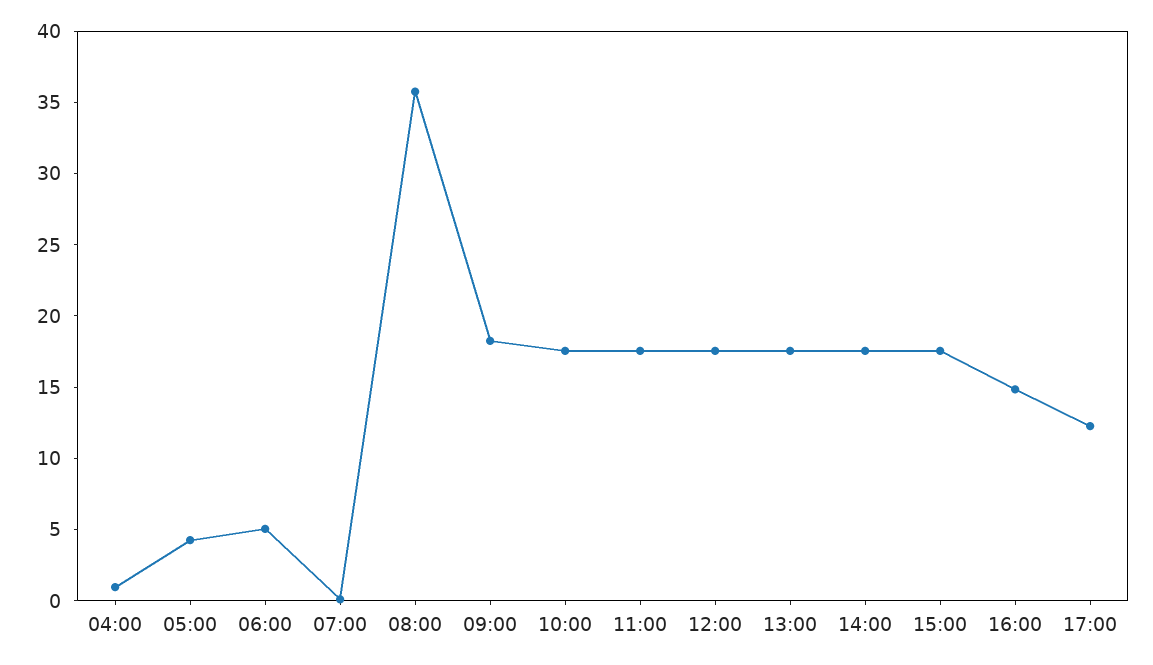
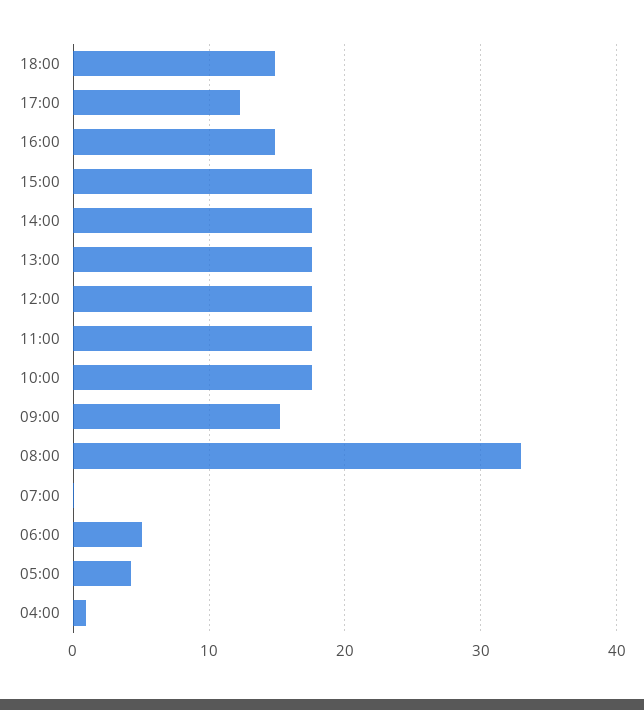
08:00: 36 -> 33
09:00: 18 -> 15
18:00: none -> 15

